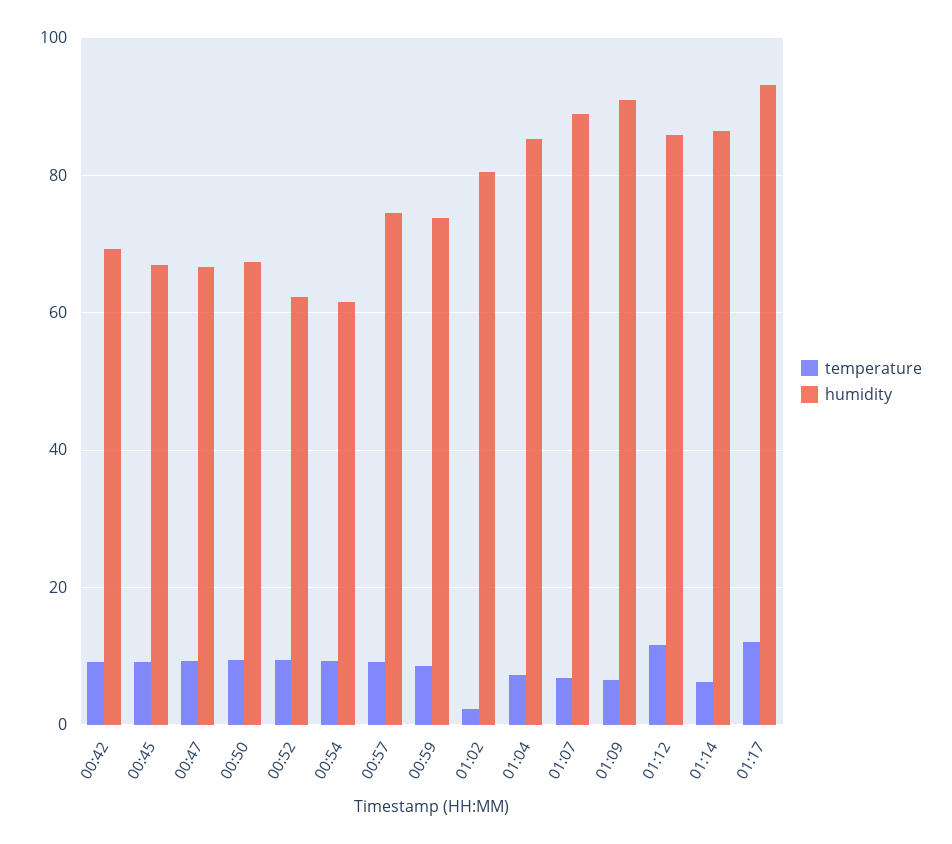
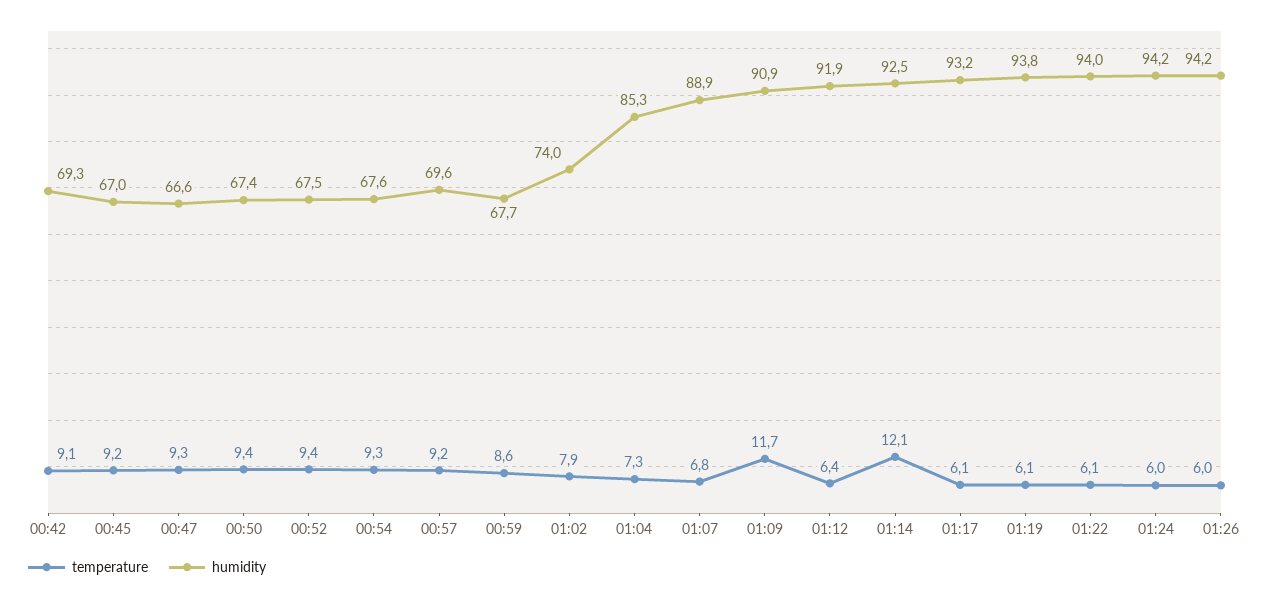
humidity, 00:52: 62 -> 67.5
humidity, 00:54: 62 -> 67.6
humidity, 00:57: 74 -> 69.6
humidity, 00:59: 74 -> 67.7
temperature, 01:02: 2 -> 7.9
humidity, 01:02: 80 -> 74
temperature, 01:09: 6 -> 11.7
temperature, 01:12: 12 -> 6.4
humidity, 01:12: 86 -> 91.9
temperature, 01:14: 6 -> 12.1
humidity, 01:14: 86 -> 92.5
temperature, 01:17: 12 -> 6.1
temperature, 01:19: none -> 6.1
humidity, 01:19: none -> 93.8
temperature, 01:22: none -> 6.1
humidity, 01:22: none -> 94
temperature, 01:24: none -> 6
humidity, 01:24: none -> 94.2
temperature, 01:26: none -> 6
humidity, 01:26: none -> 94.2

